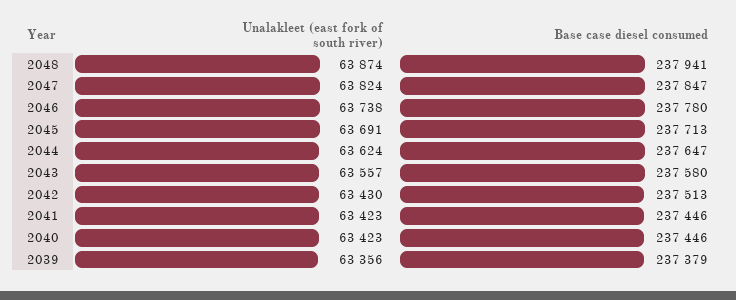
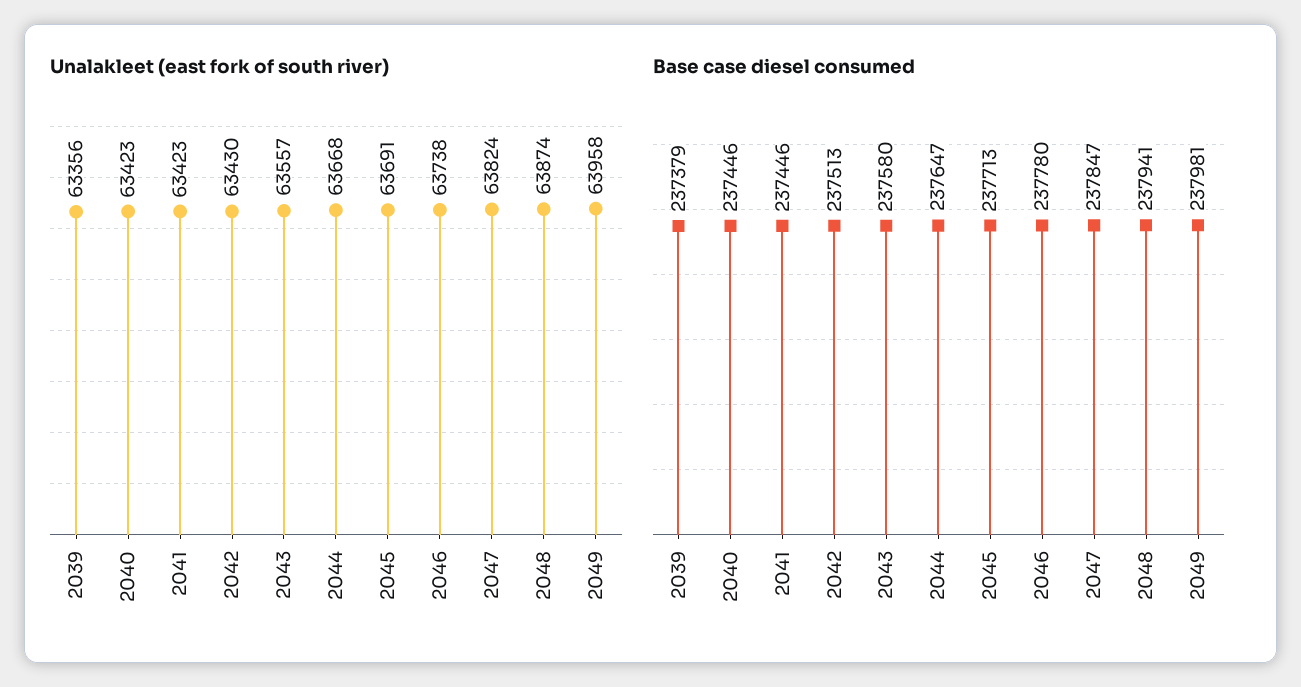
Unalakleet (east fork of south river), 2044: 63624 -> 63668
Unalakleet (east fork of south river), 2049: none -> 63958
Base case diesel consumed, 2049: none -> 237981

